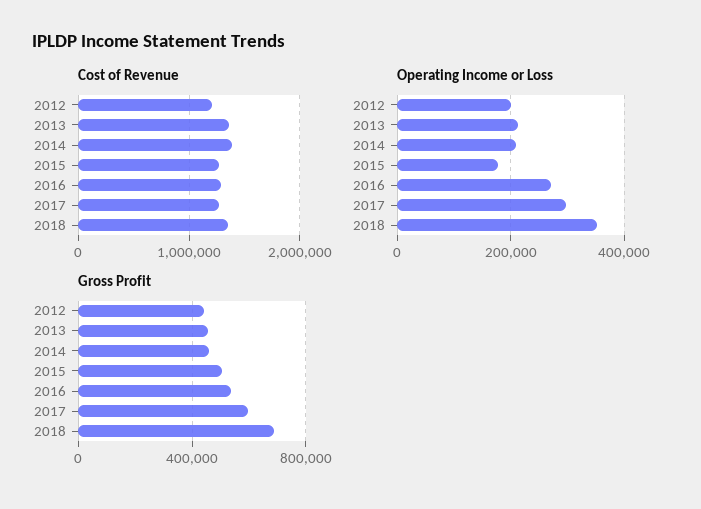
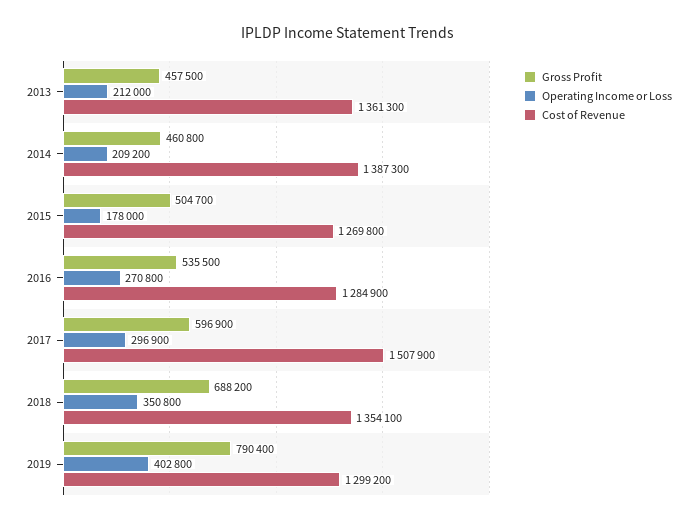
Cost of Revenue, 2012: 1200000 -> none
Cost of Revenue, 2017: 1300000 -> 1507900
Operating Income or Loss, 2012: 200000 -> none
Gross Profit, 2012: 450000 -> none
Gross Profit, 2019: none -> 790400
Operating Income or Loss, 2019: none -> 402800
Cost of Revenue, 2019: none -> 1299200

